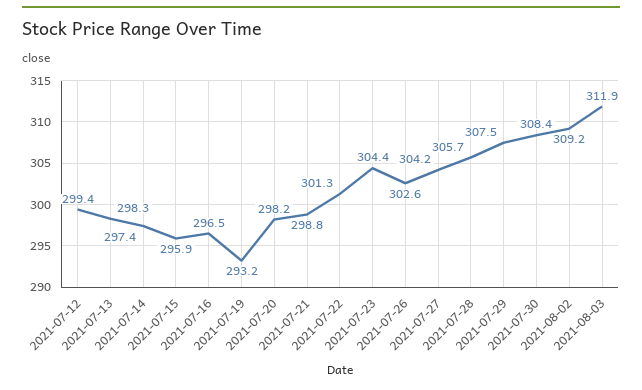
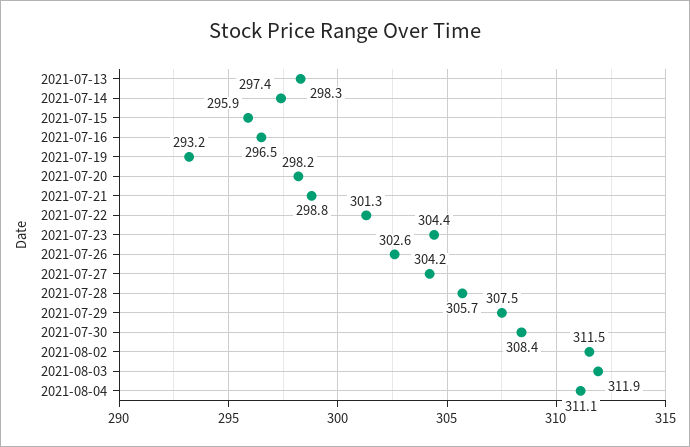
2021-07-12: 299.4 -> none
2021-08-02: 309.2 -> 311.5
2021-08-04: none -> 311.1

